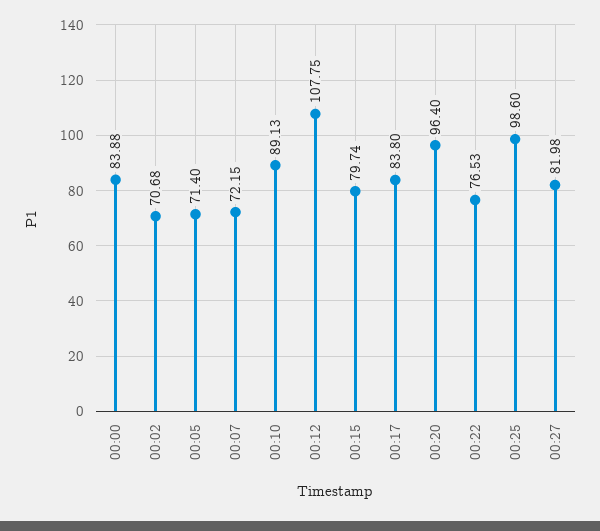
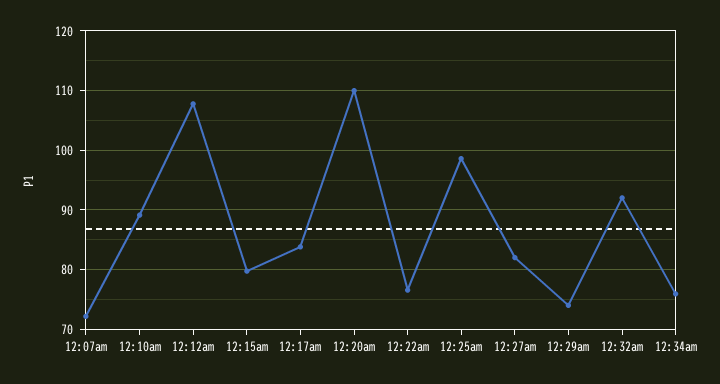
00:00: 83.88 -> none
00:02: 70.68 -> none
00:05: 71.4 -> none
00:20: 96.4 -> 110
12:29am: none -> 74
12:32am: none -> 92
12:34am: none -> 76

